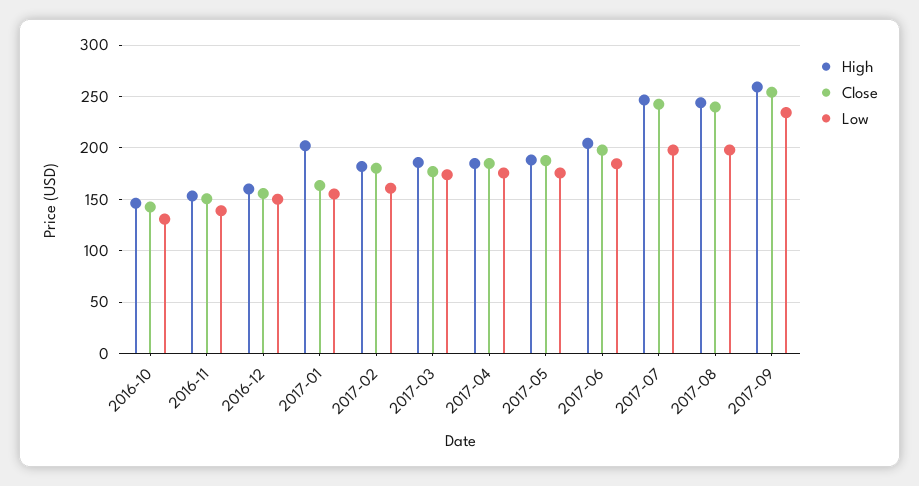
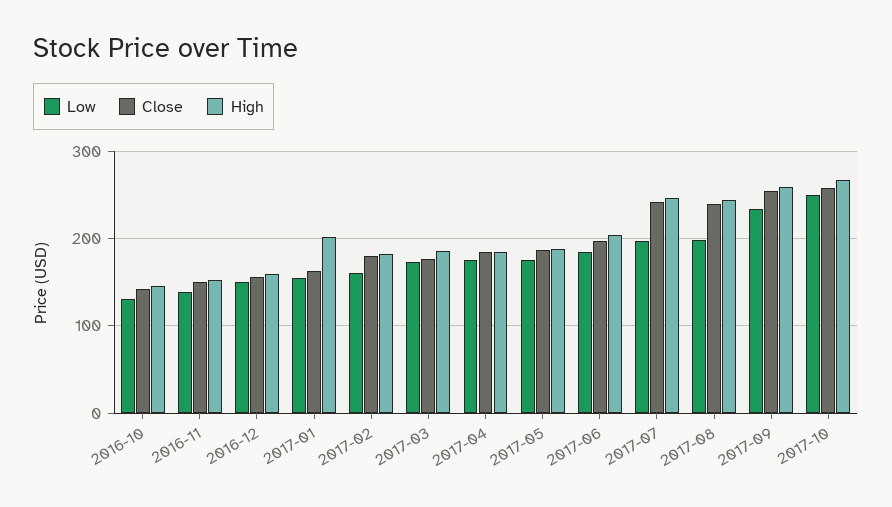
Low, 2017-10: none -> 250
Close, 2017-10: none -> 260
High, 2017-10: none -> 270

